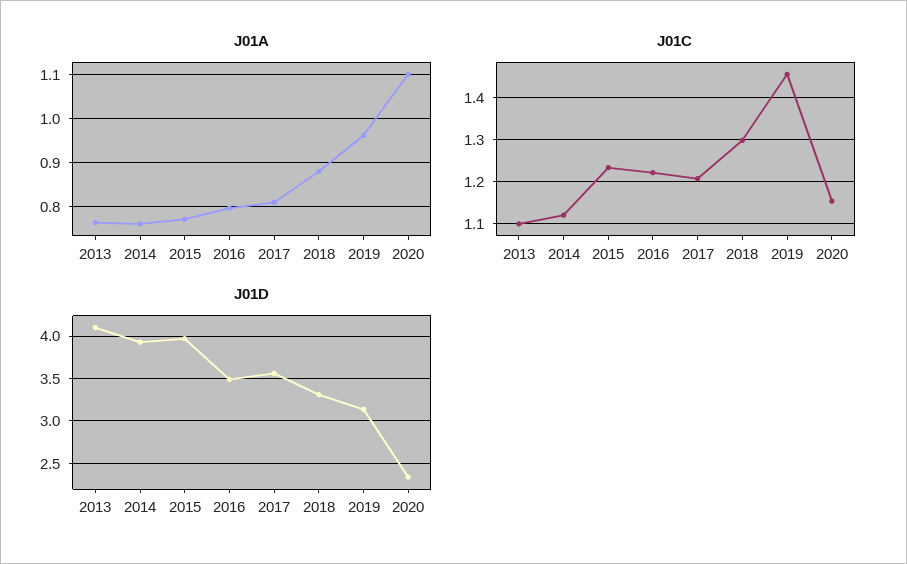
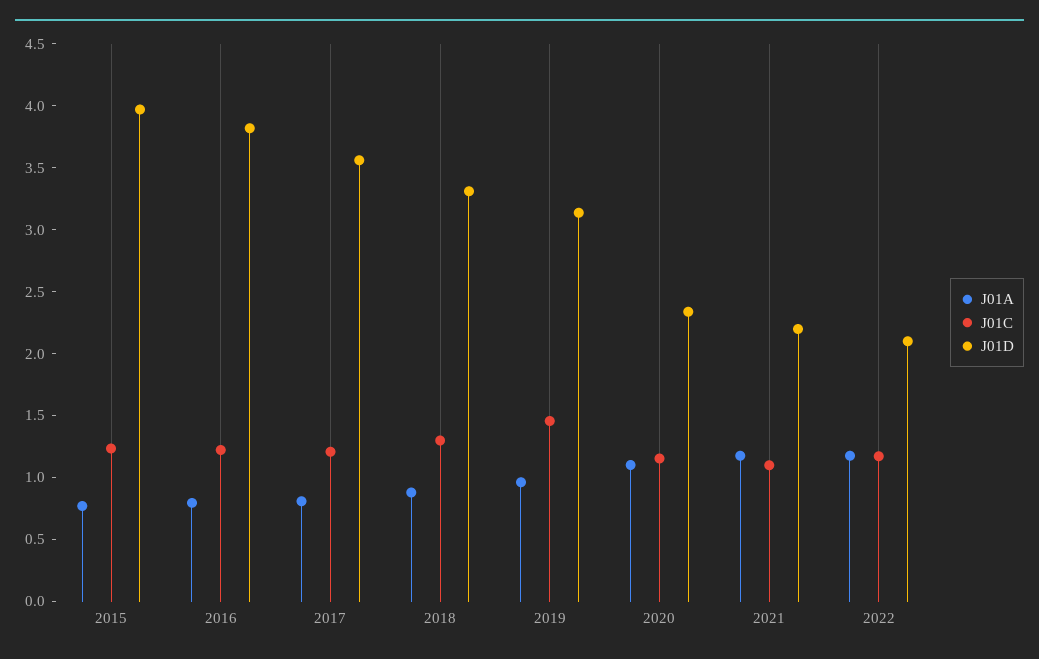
J01A, 2013: 0.76 -> none
J01A, 2014: 0.76 -> none
J01C, 2013: 1.1 -> none
J01C, 2014: 1.12 -> none
J01D, 2013: 4.1 -> none
J01D, 2014: 3.9 -> none
J01D, 2016: 3.5 -> 3.8
J01A, 2021: none -> 1.2
J01C, 2021: none -> 1.1
J01D, 2021: none -> 2.2
J01A, 2022: none -> 1.2
J01C, 2022: none -> 1.2
J01D, 2022: none -> 2.1

